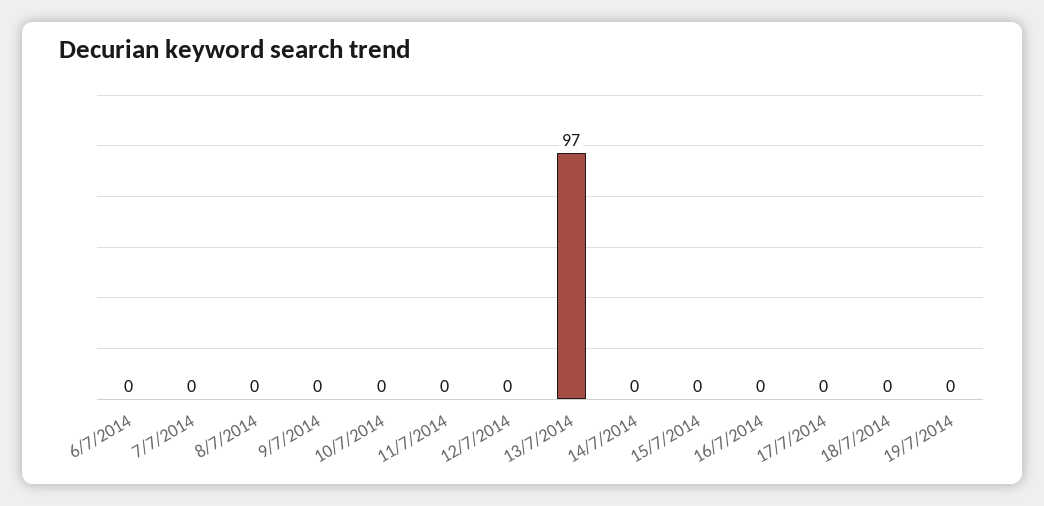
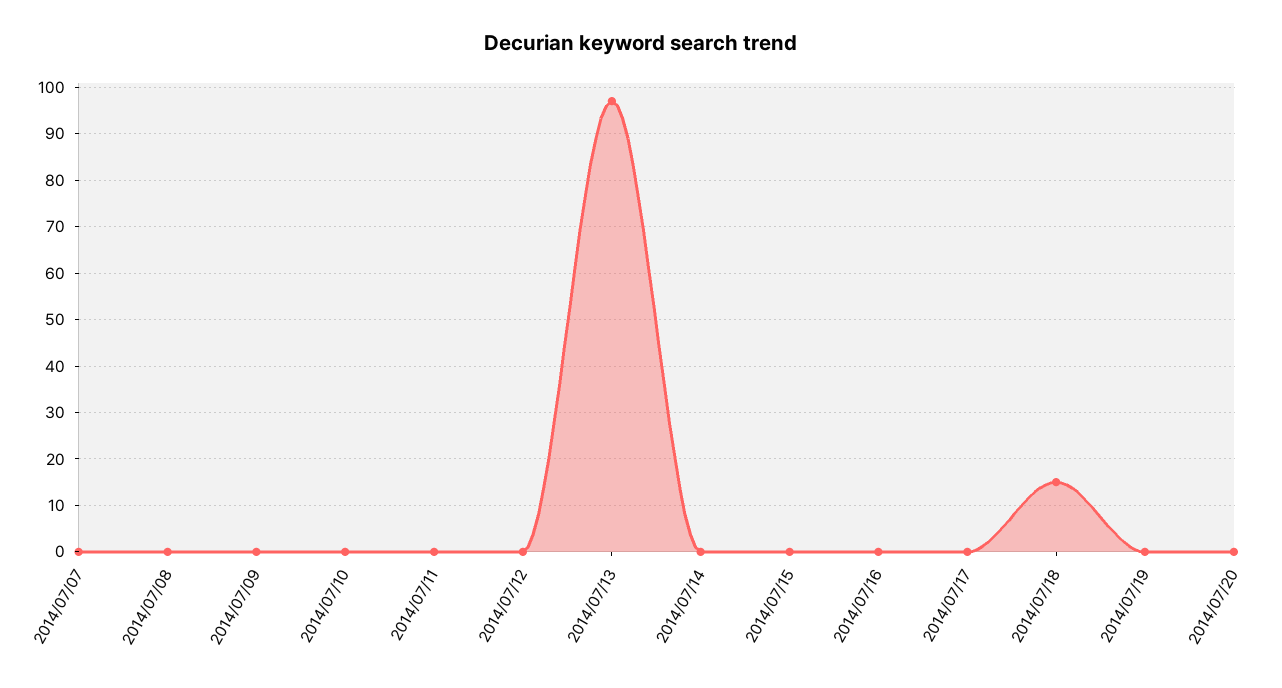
6/7/2014: 0 -> none
18/7/2014: 0 -> 15
2014/07/20: none -> 0

